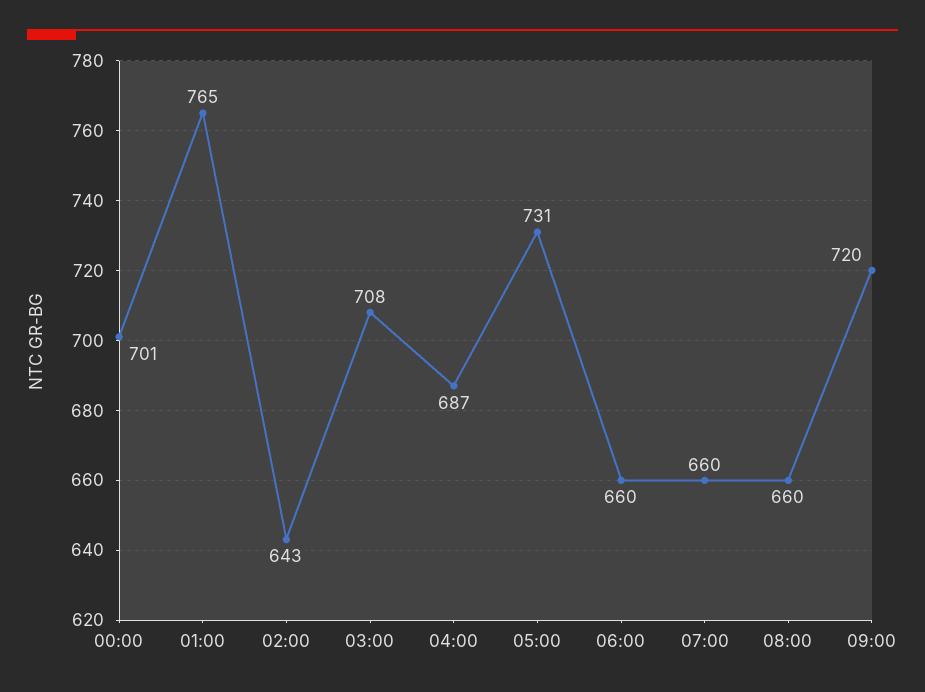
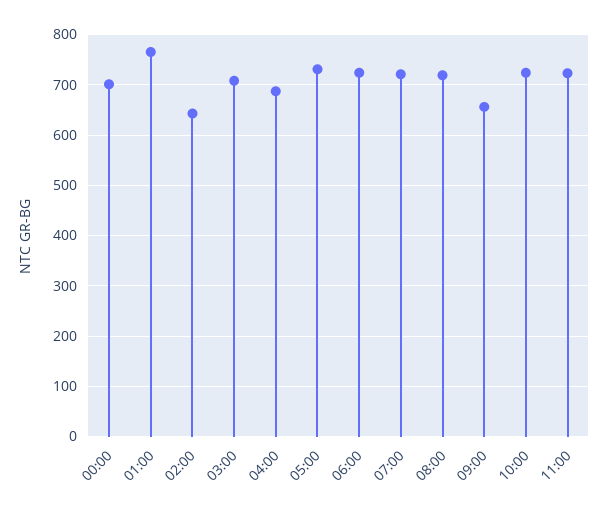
06:00: 660 -> 720
07:00: 660 -> 720
08:00: 660 -> 720
09:00: 720 -> 660
10:00: none -> 720
11:00: none -> 720

